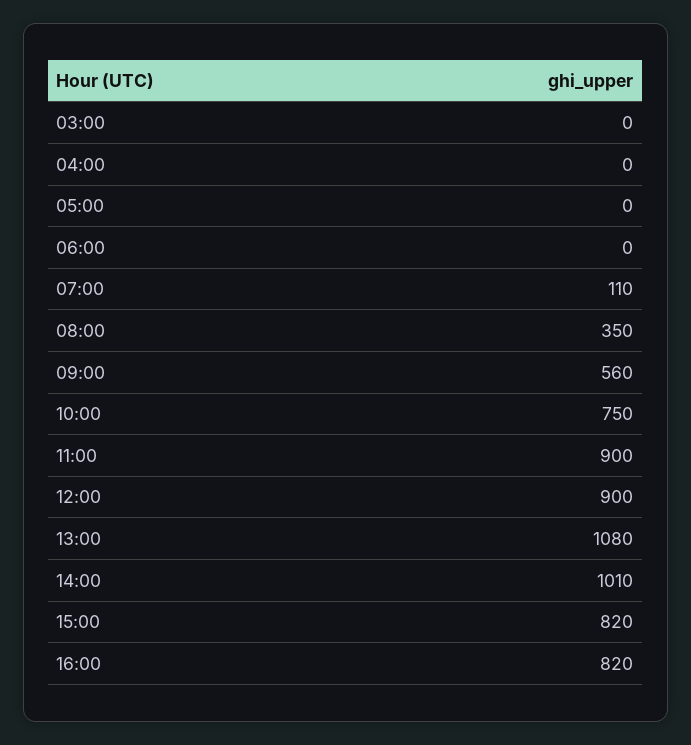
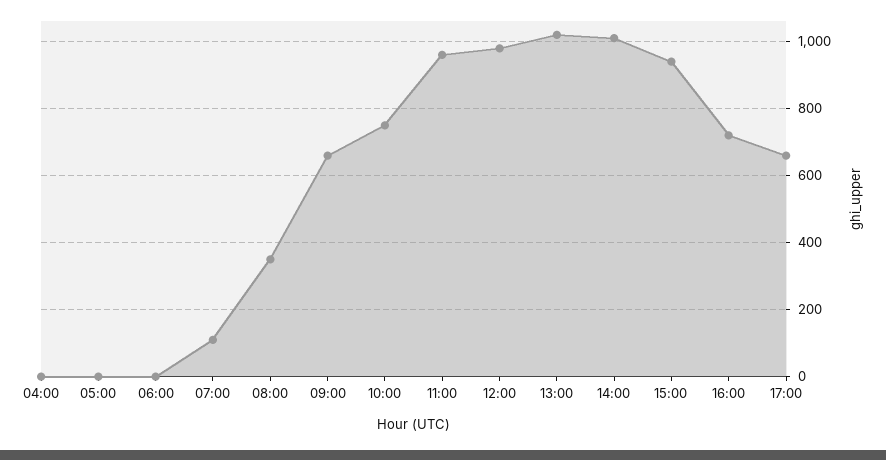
03:00: 0 -> none
09:00: 560 -> 660
11:00: 900 -> 960
12:00: 900 -> 980
13:00: 1080 -> 1020
15:00: 820 -> 940
16:00: 820 -> 720
17:00: none -> 660

